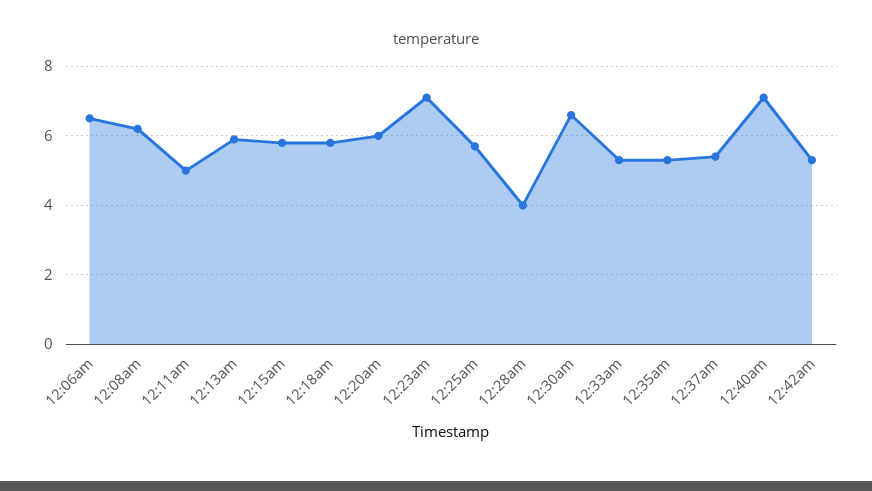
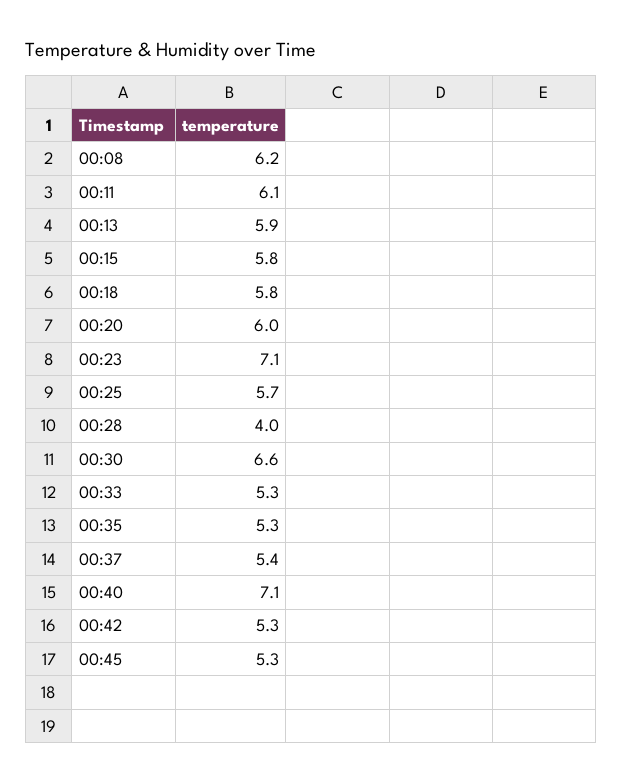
12:06am: 6.5 -> none
12:11am: 5 -> 6.1
00:45: none -> 5.3

